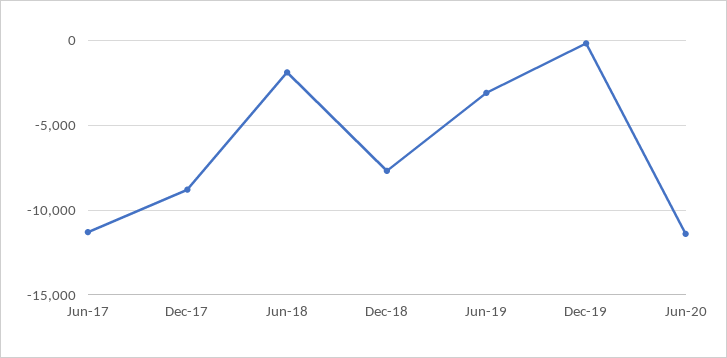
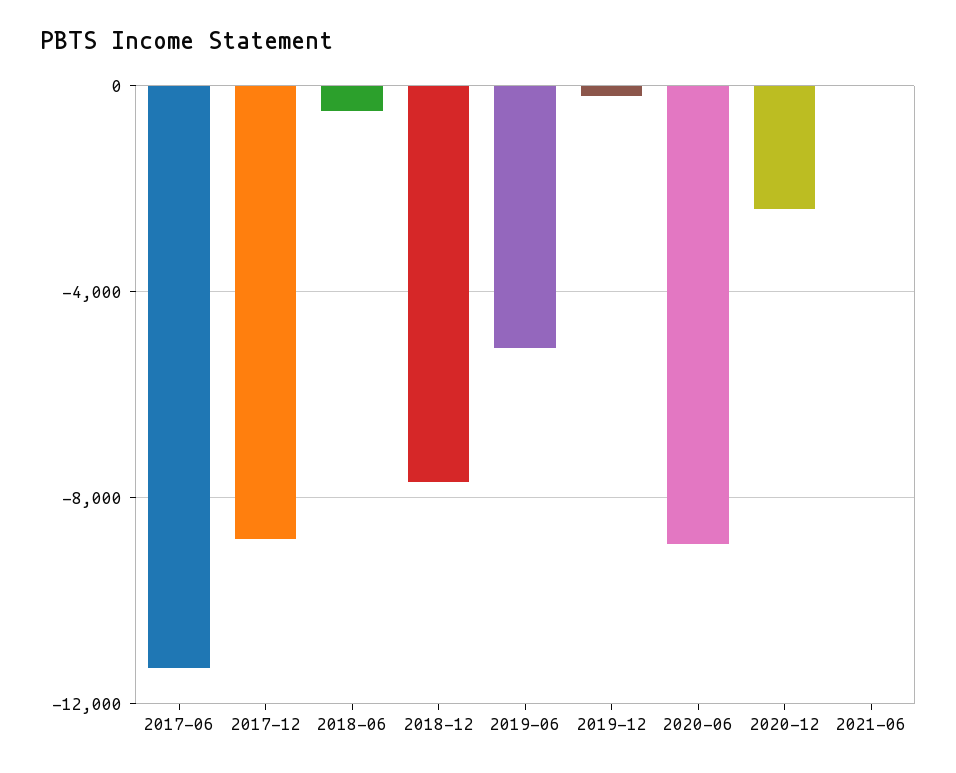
Jun-18: -2000 -> -500
Jun-19: -3000 -> -5000
Jun-20: -11500 -> -9000
2020-12: none -> -2500
2021-06: none -> 0

